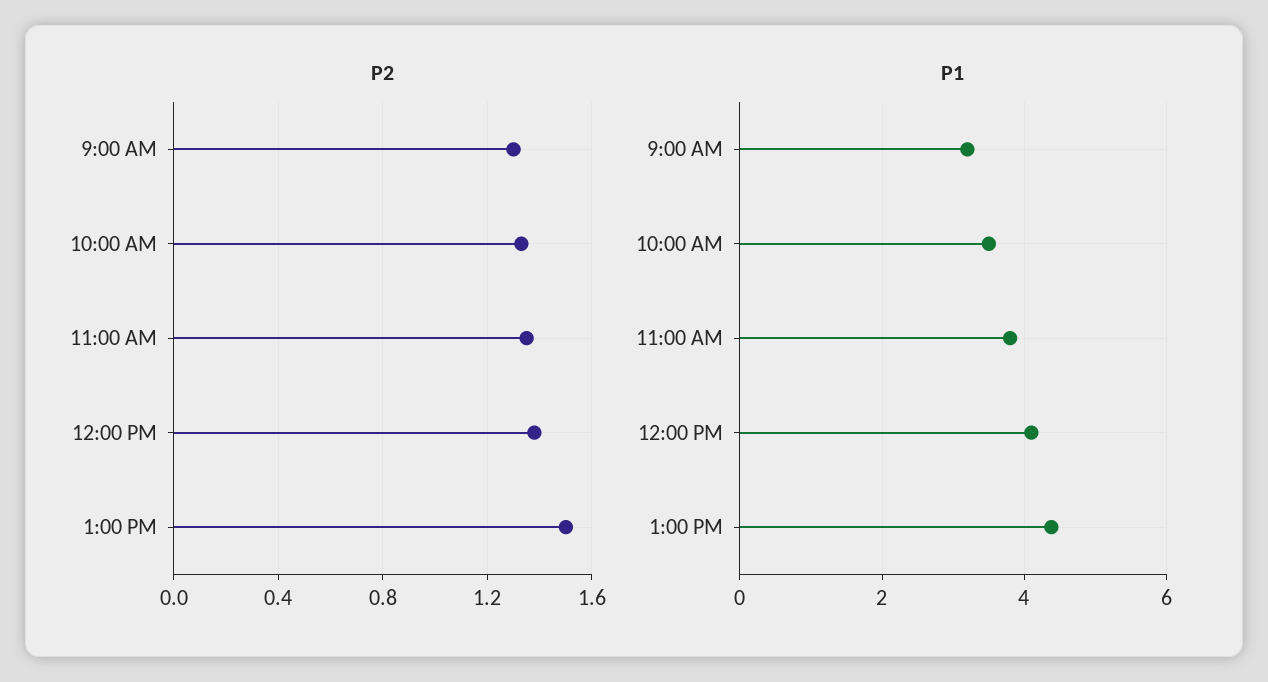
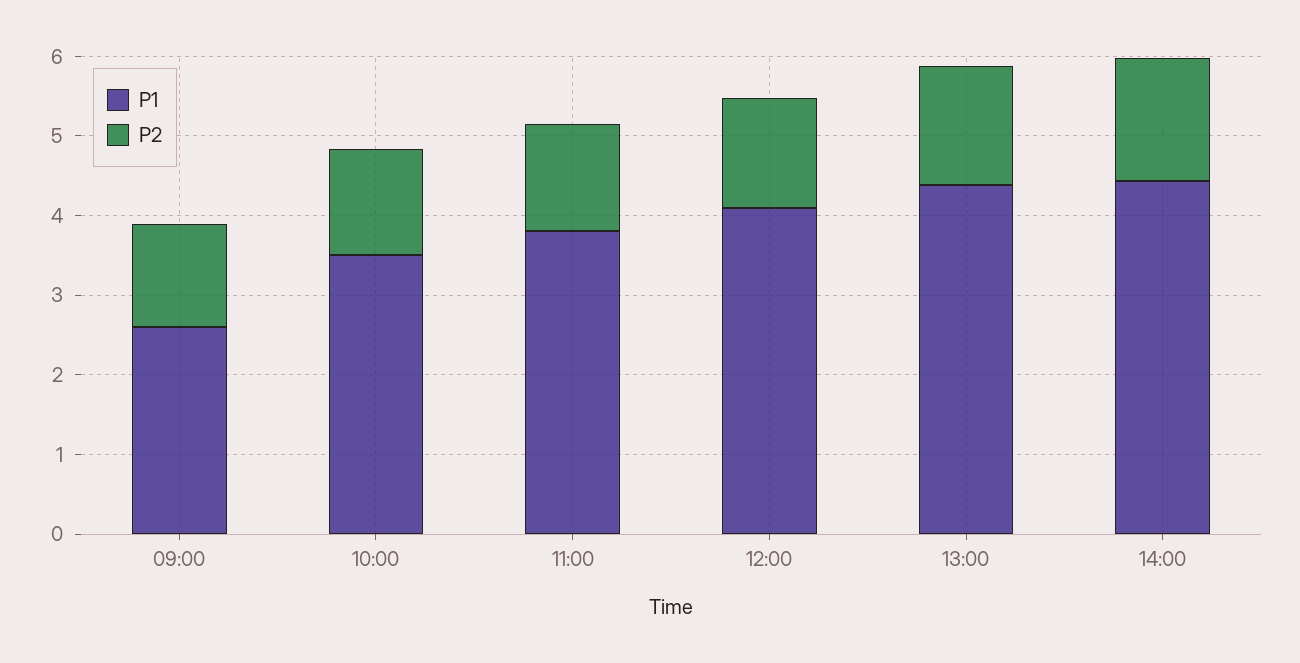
P1, 9:00 AM: 3.2 -> 2.6
P1, 14:00: none -> 4.4
P2, 14:00: none -> 1.6

